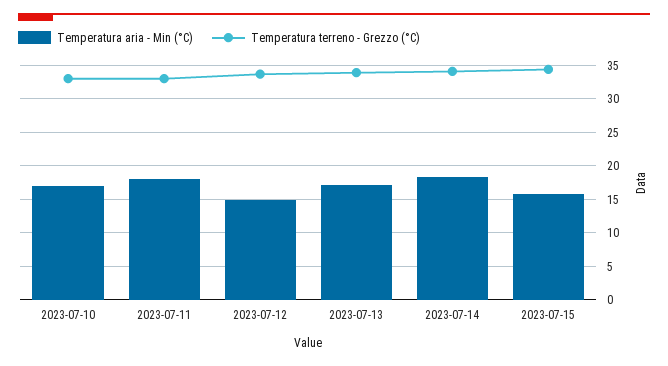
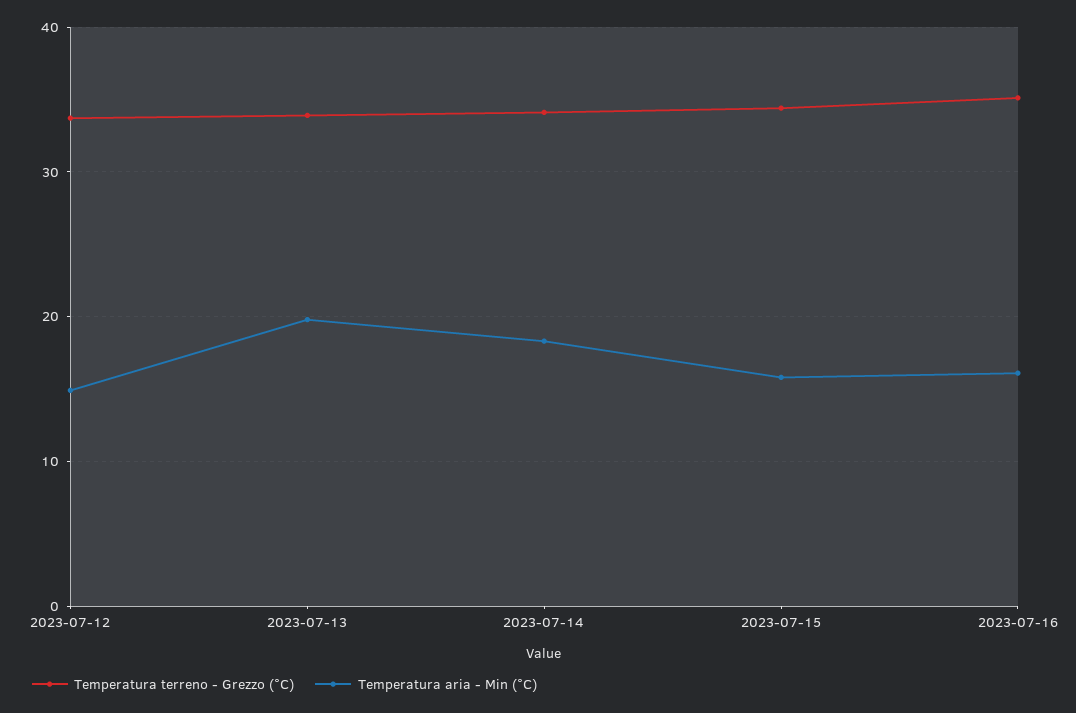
Temperatura aria - Min (°C), 2023-07-10: 17 -> none
Temperatura terreno - Grezzo (°C), 2023-07-10: 33 -> none
Temperatura aria - Min (°C), 2023-07-11: 18 -> none
Temperatura terreno - Grezzo (°C), 2023-07-11: 33 -> none
Temperatura aria - Min (°C), 2023-07-13: 17 -> 20
Temperatura terreno - Grezzo (°C), 2023-07-16: none -> 35
Temperatura aria - Min (°C), 2023-07-16: none -> 16

